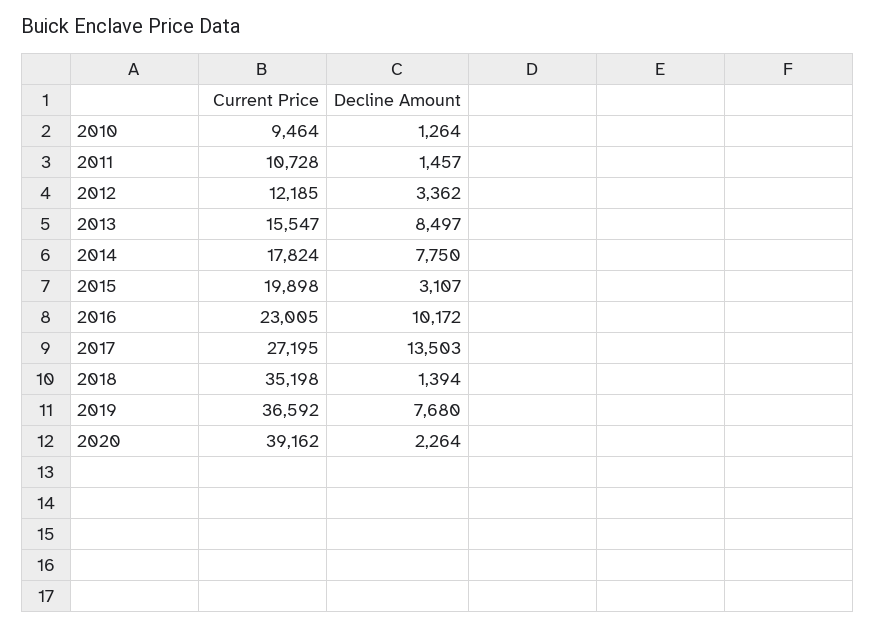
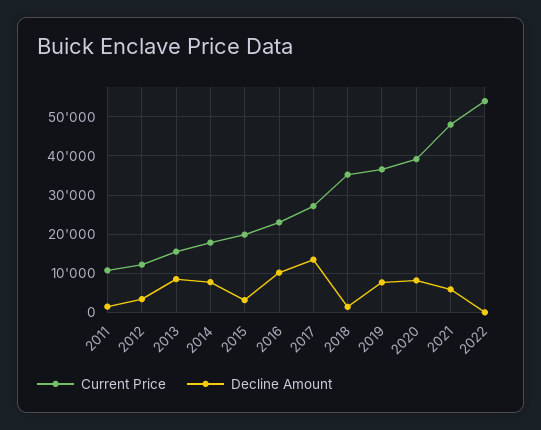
Current Price, 2010: 9464 -> none
Decline Amount, 2010: 1264 -> none
Decline Amount, 2020: 2264 -> 8000
Current Price, 2021: none -> 48000
Decline Amount, 2021: none -> 6000
Current Price, 2022: none -> 54000
Decline Amount, 2022: none -> 0

